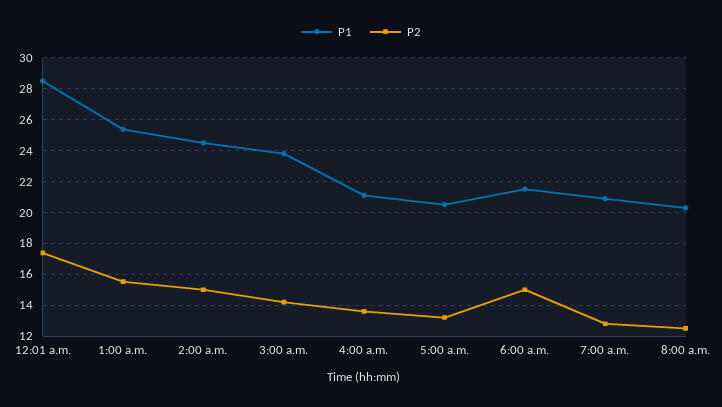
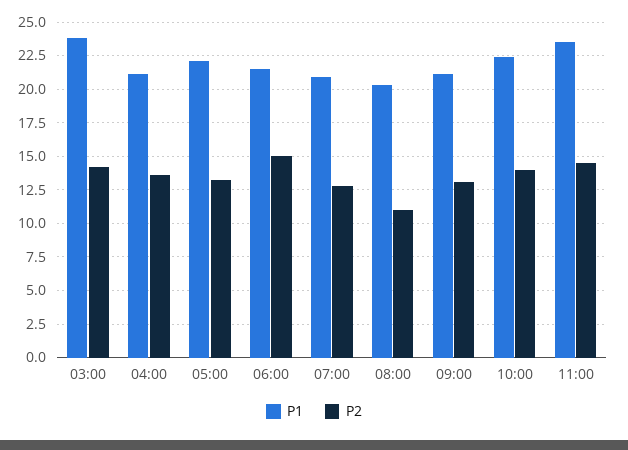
P1, 12:01 a.m.: 28.5 -> none
P2, 12:01 a.m.: 17.5 -> none
P1, 1:00 a.m.: 25.5 -> none
P2, 1:00 a.m.: 15.5 -> none
P1, 2:00 a.m.: 24.5 -> none
P2, 2:00 a.m.: 15 -> none
P1, 5:00 a.m.: 20.5 -> 22
P2, 8:00 a.m.: 12.5 -> 11
P1, 09:00: none -> 21
P2, 09:00: none -> 13
P1, 10:00: none -> 22.5
P2, 10:00: none -> 14
P1, 11:00: none -> 23.5
P2, 11:00: none -> 14.5

